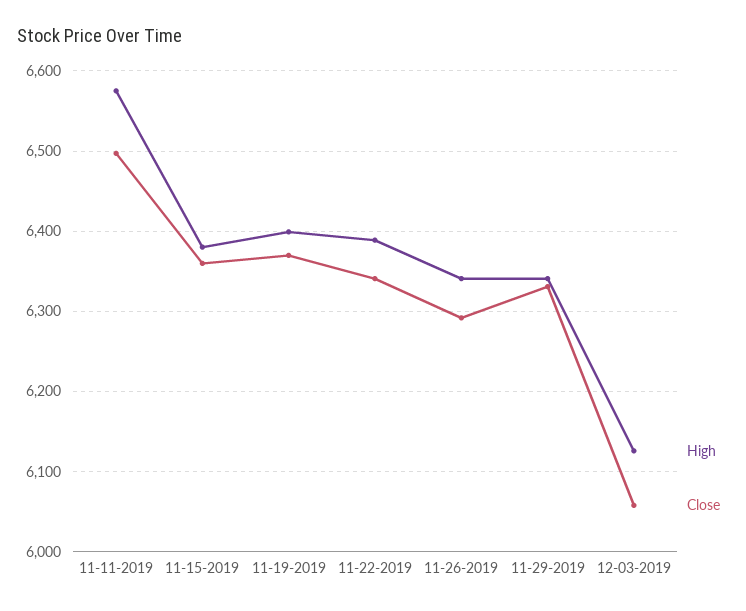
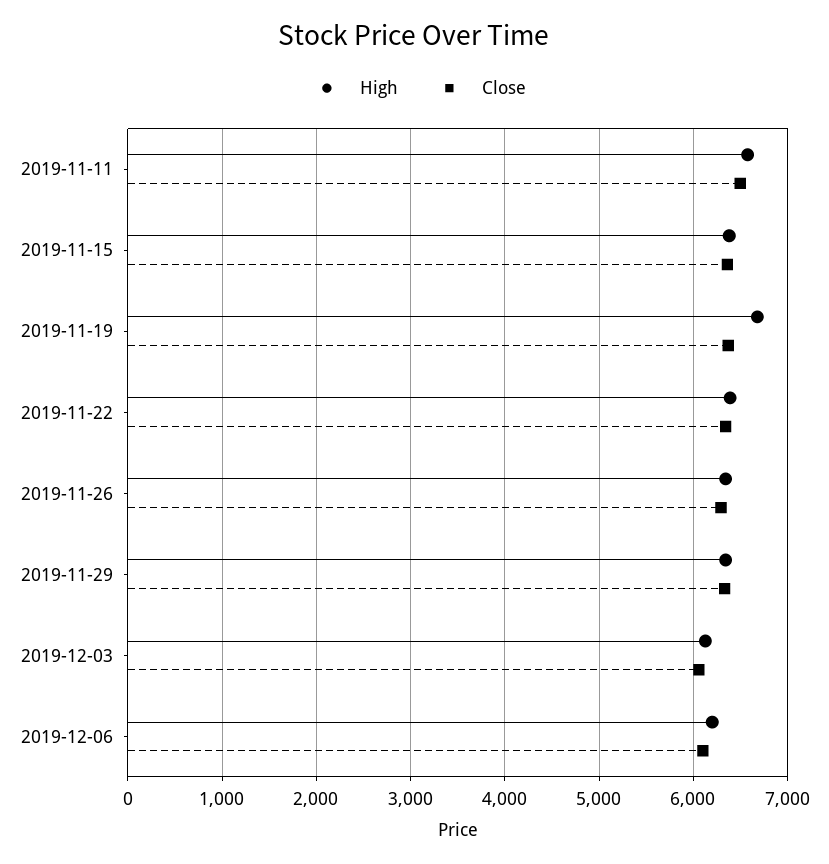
High, 11-19-2019: 6400 -> 6700
High, 2019-12-06: none -> 6200
Close, 2019-12-06: none -> 6100

